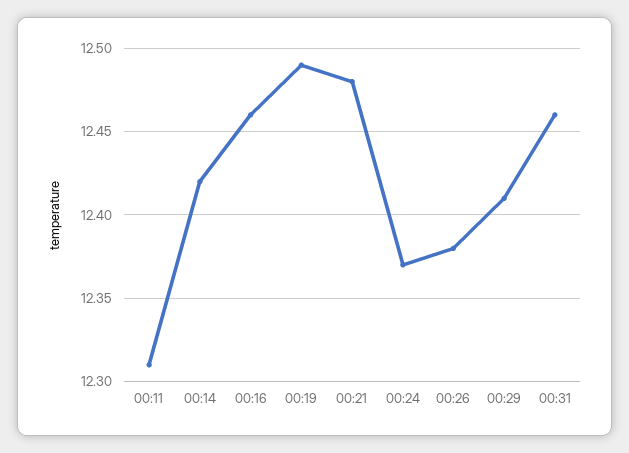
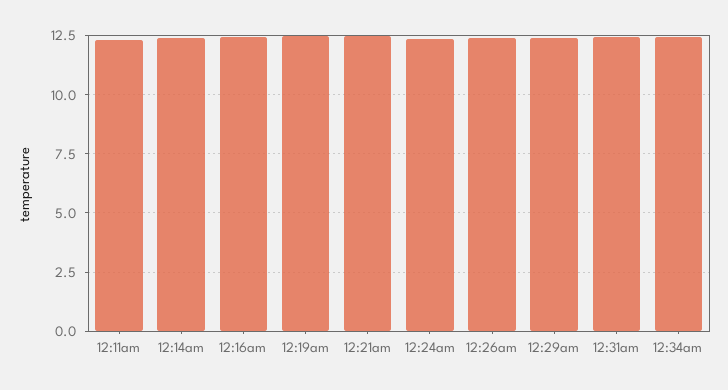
12:34am: none -> 12.5

